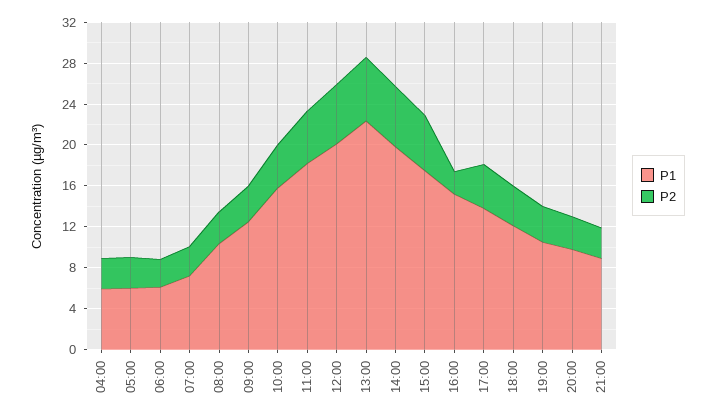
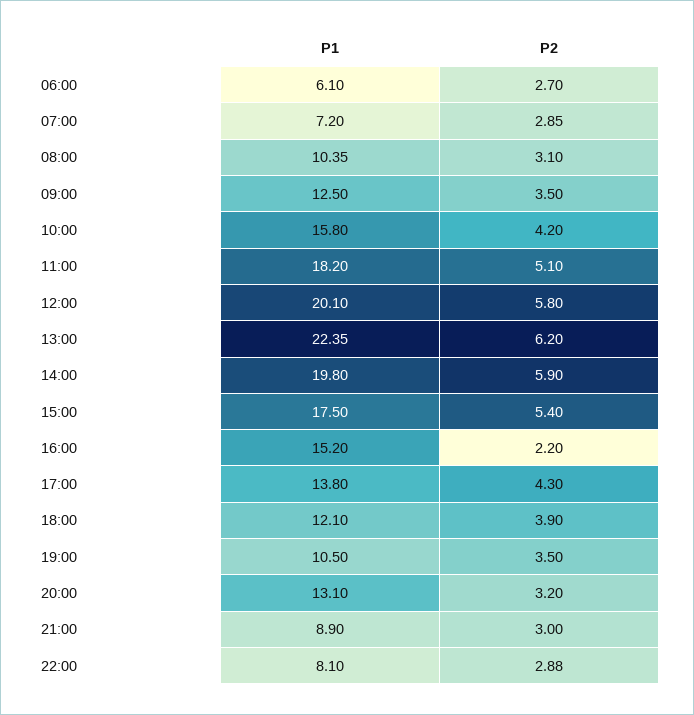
P1, 04:00: 6 -> none
P2, 04:00: 3 -> none
P1, 05:00: 6 -> none
P2, 05:00: 3 -> none
P1, 20:00: 10 -> 13.1
P1, 22:00: none -> 8.1
P2, 22:00: none -> 2.88

